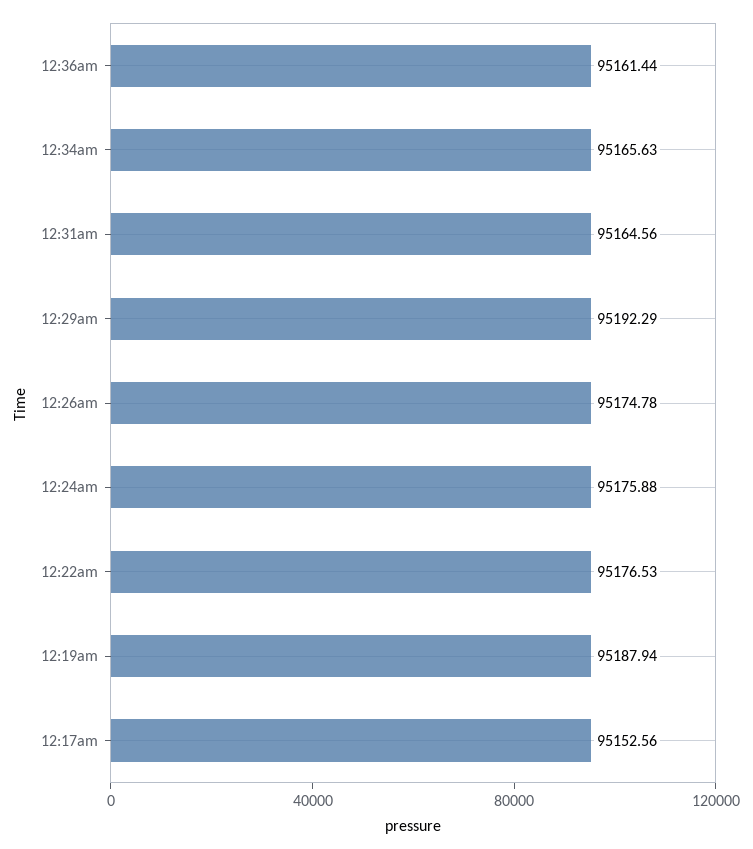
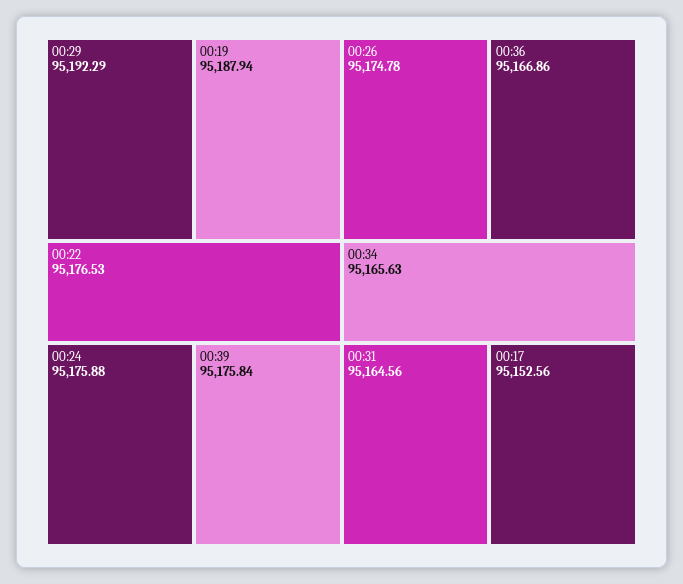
12:36am: 95161.44 -> 95166.86
00:39: none -> 95175.84

